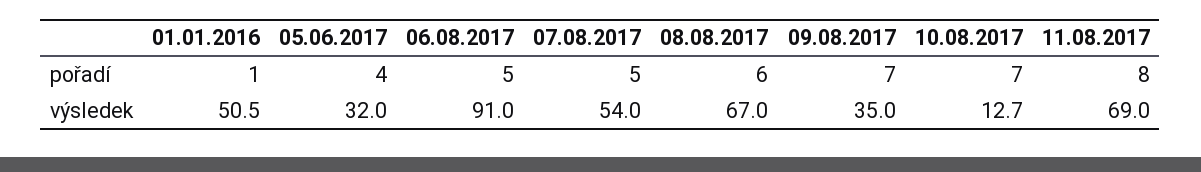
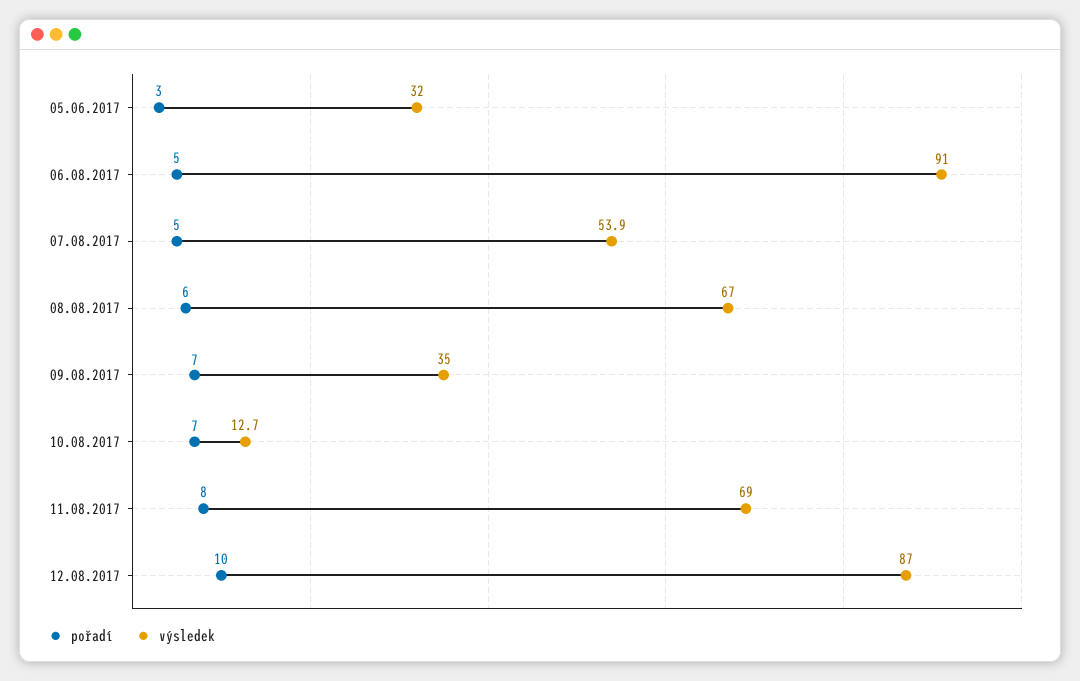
pořadí, 01.01.2016: 1 -> none
pořadí, 05.06.2017: 4 -> 3
výsledek, 01.01.2016: 50.5 -> none
výsledek, 07.08.2017: 54 -> 53.9
pořadí, 12.08.2017: none -> 10
výsledek, 12.08.2017: none -> 87

